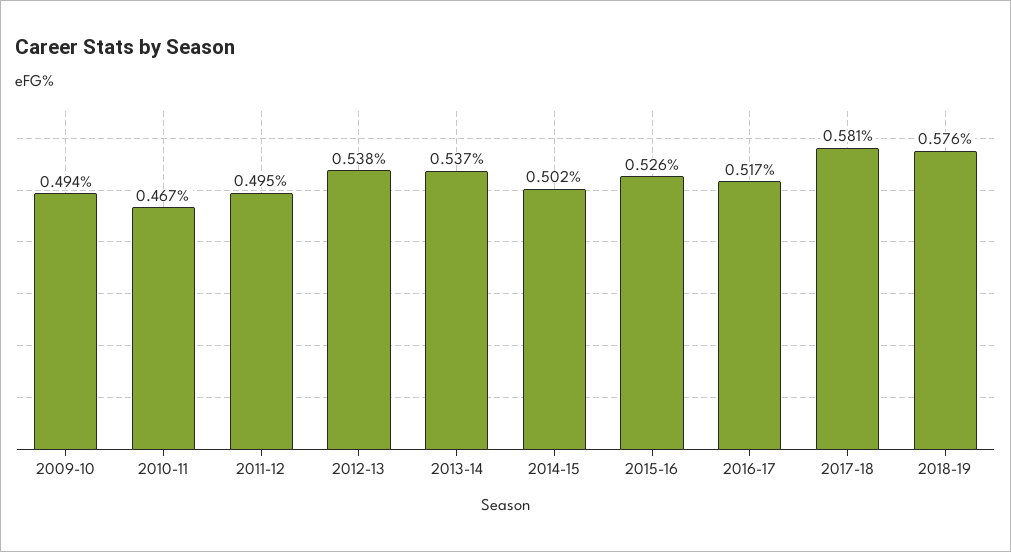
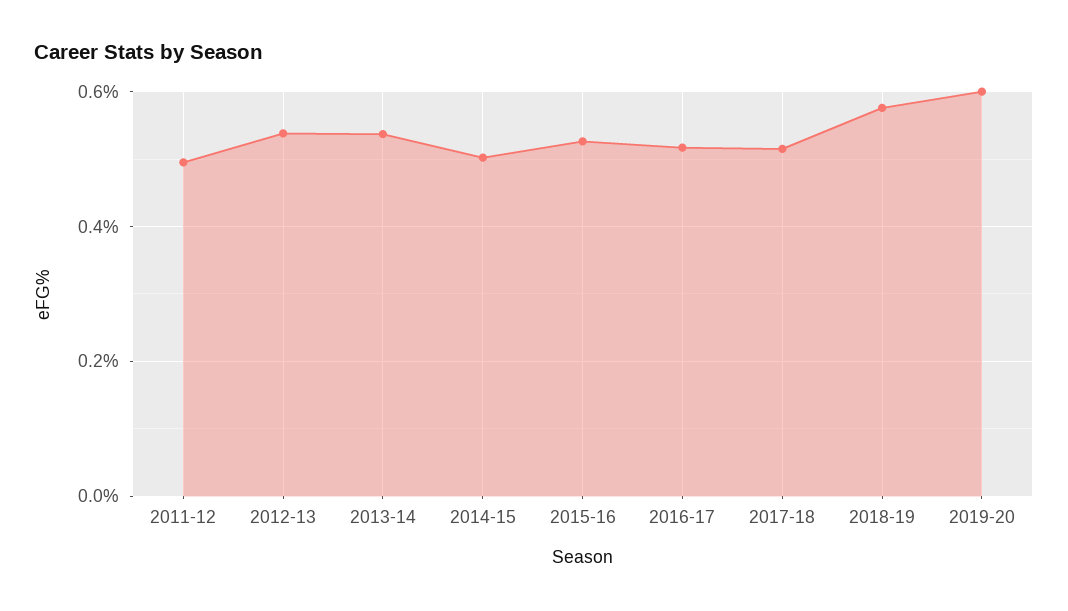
2009-10: 0.494 -> none
2010-11: 0.467 -> none
2017-18: 0.581 -> 0.52
2019-20: none -> 0.6

